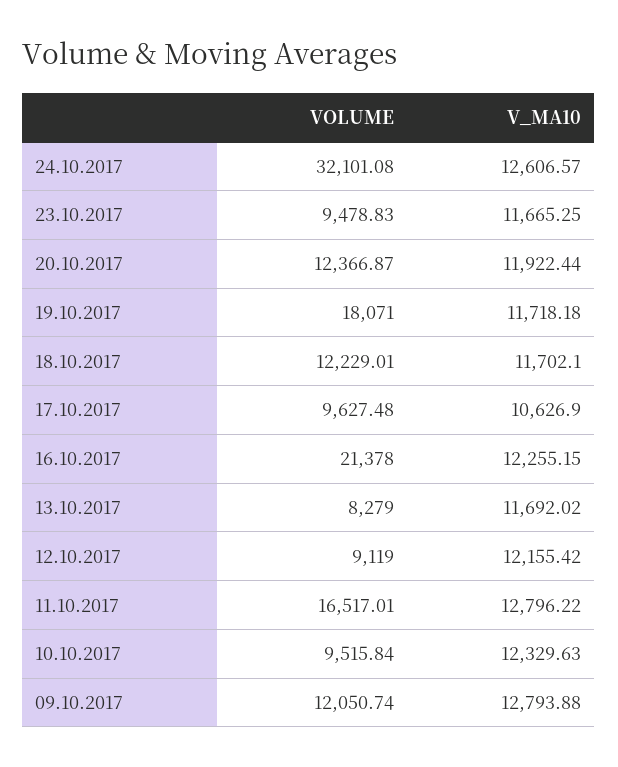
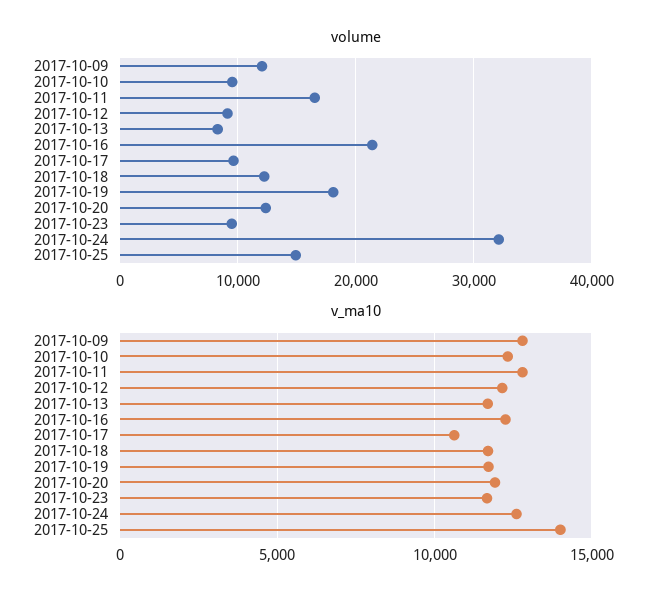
VOLUME, 2017-10-25: none -> 15000
V_MA10, 2017-10-25: none -> 14000

